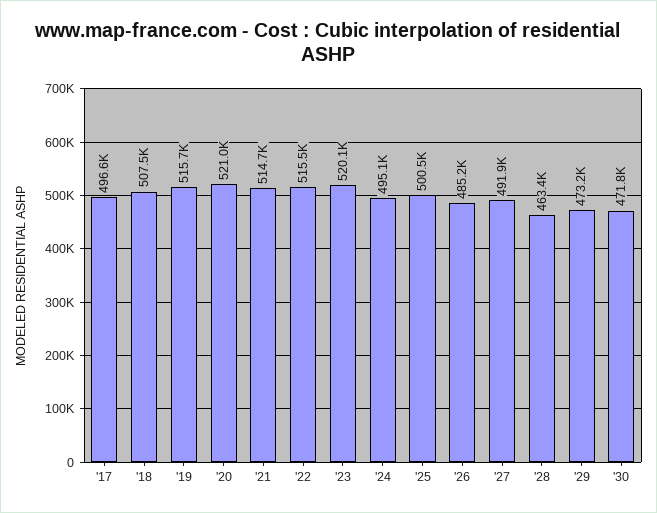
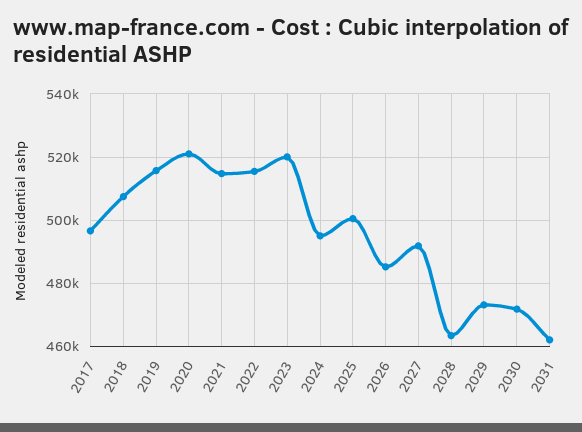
2031: none -> 462000

